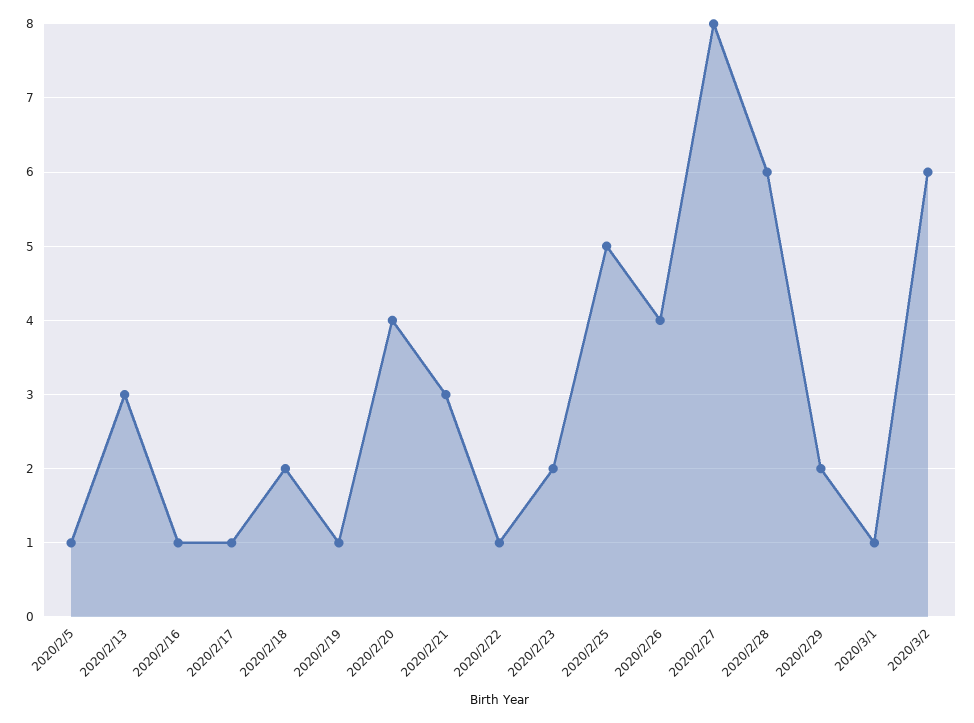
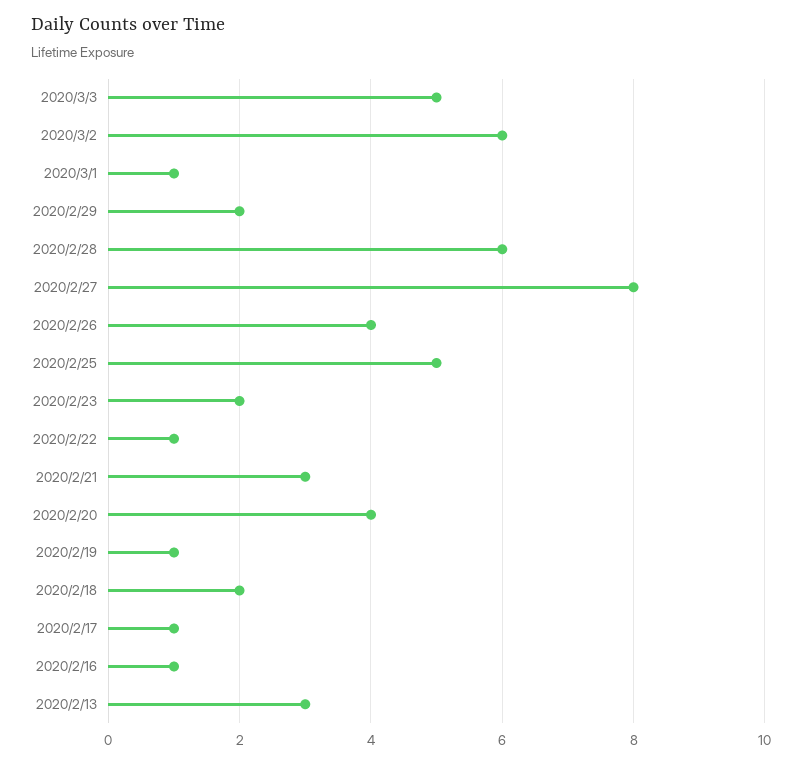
2020/2/5: 1 -> none
2020/3/3: none -> 5

